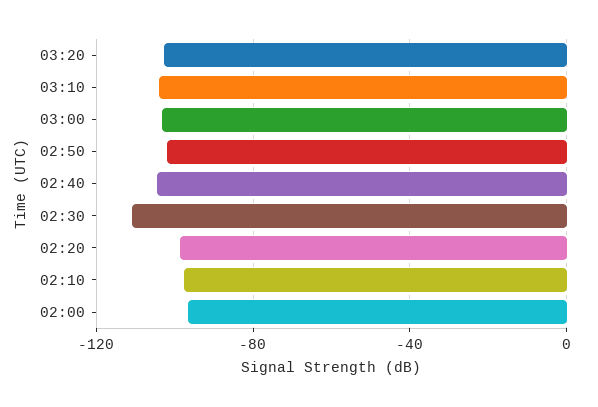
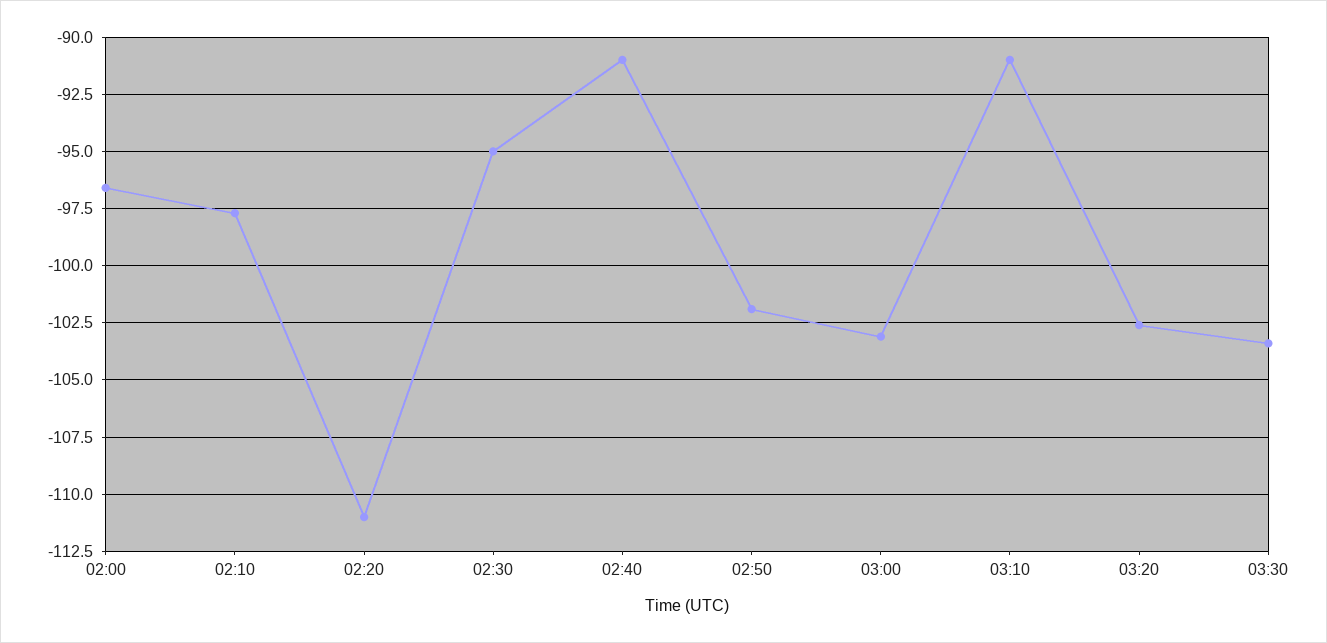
03:10: -105 -> -91
02:40: -105 -> -91
02:30: -110 -> -95
02:20: -100 -> -111
03:30: none -> -103.5

